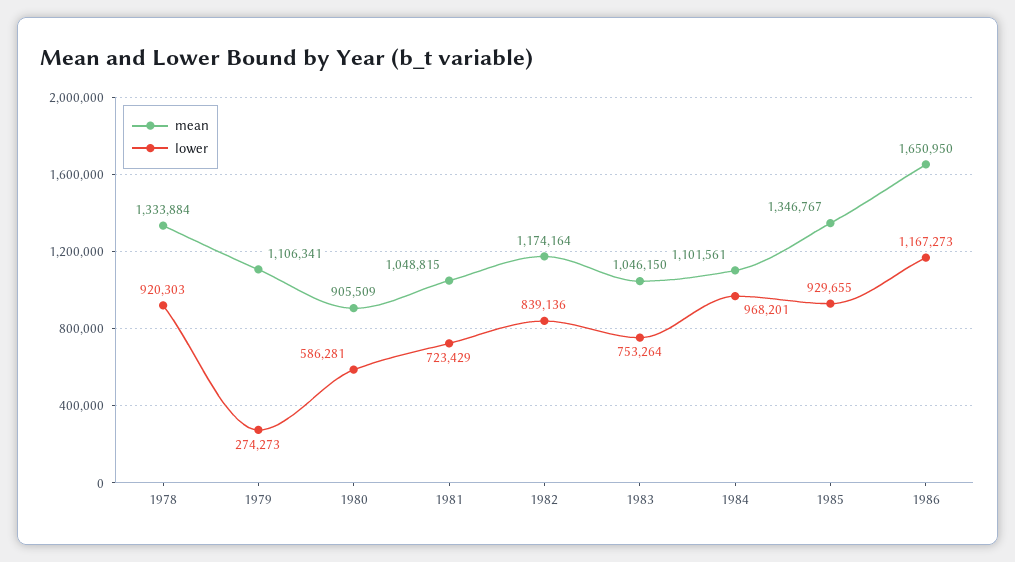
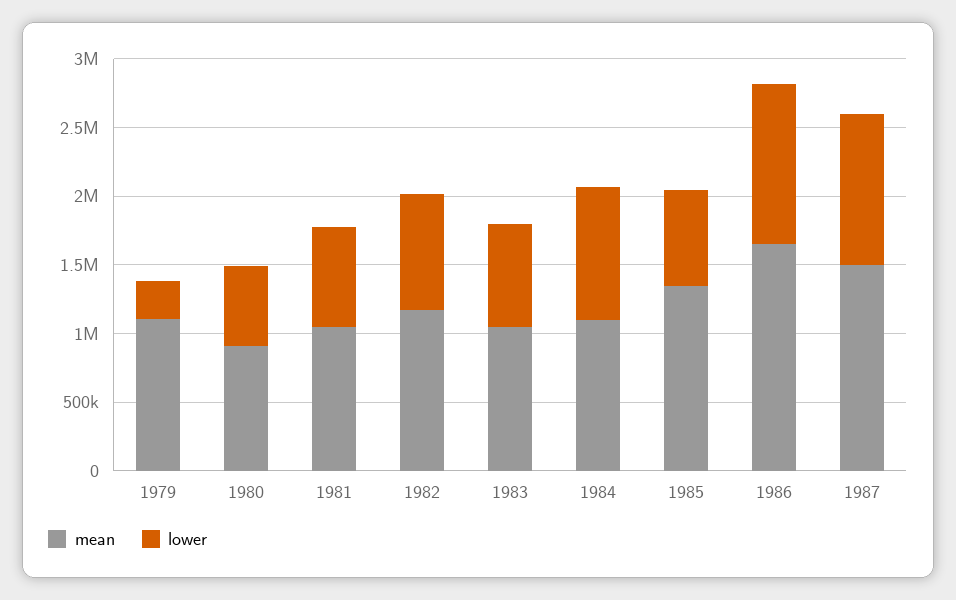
mean, 1978: 1333884 -> none
lower, 1978: 920303 -> none
lower, 1985: 929655 -> 700000
mean, 1987: none -> 1500000
lower, 1987: none -> 1100000

